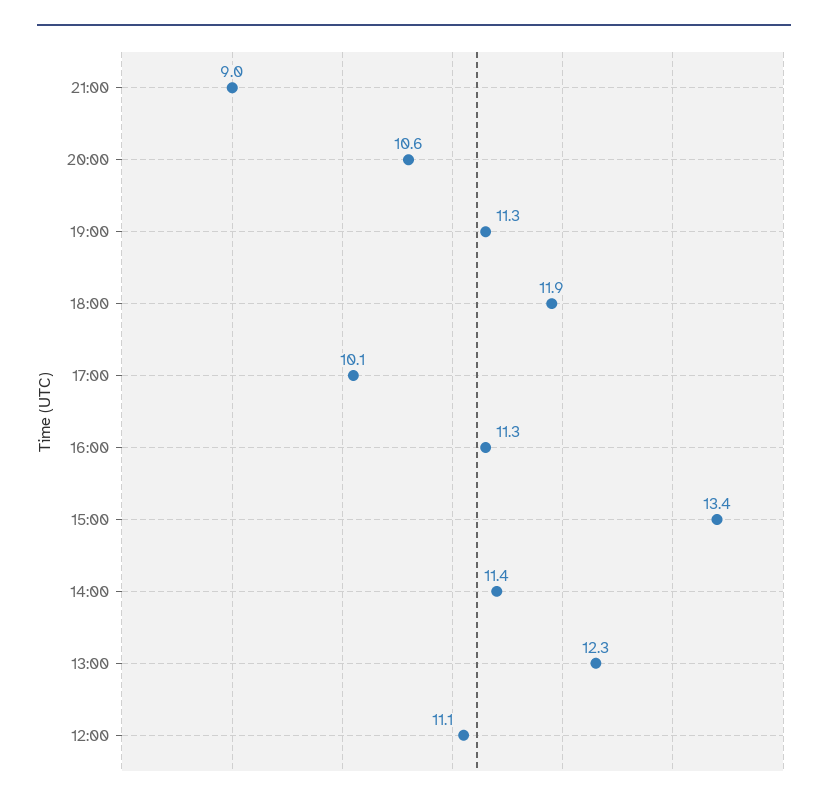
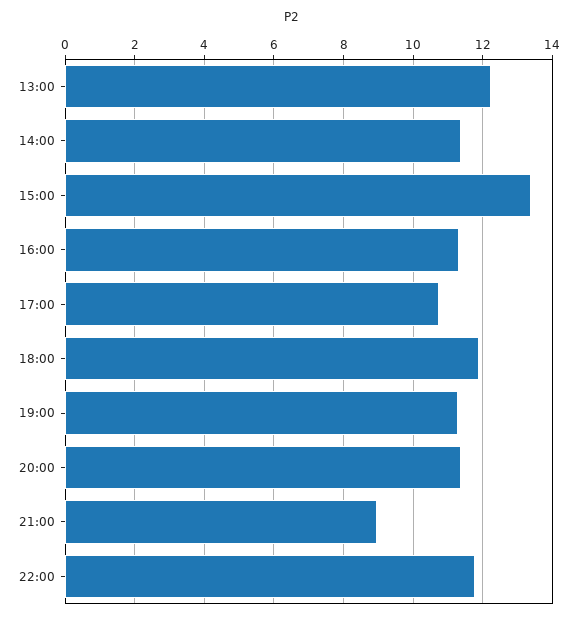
20:00: 10.6 -> 11.4
17:00: 10.1 -> 10.8
12:00: 11.1 -> none
22:00: none -> 11.8

